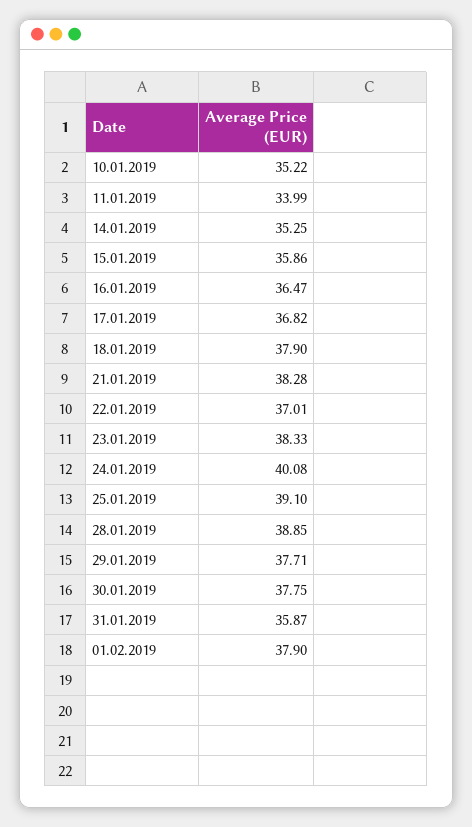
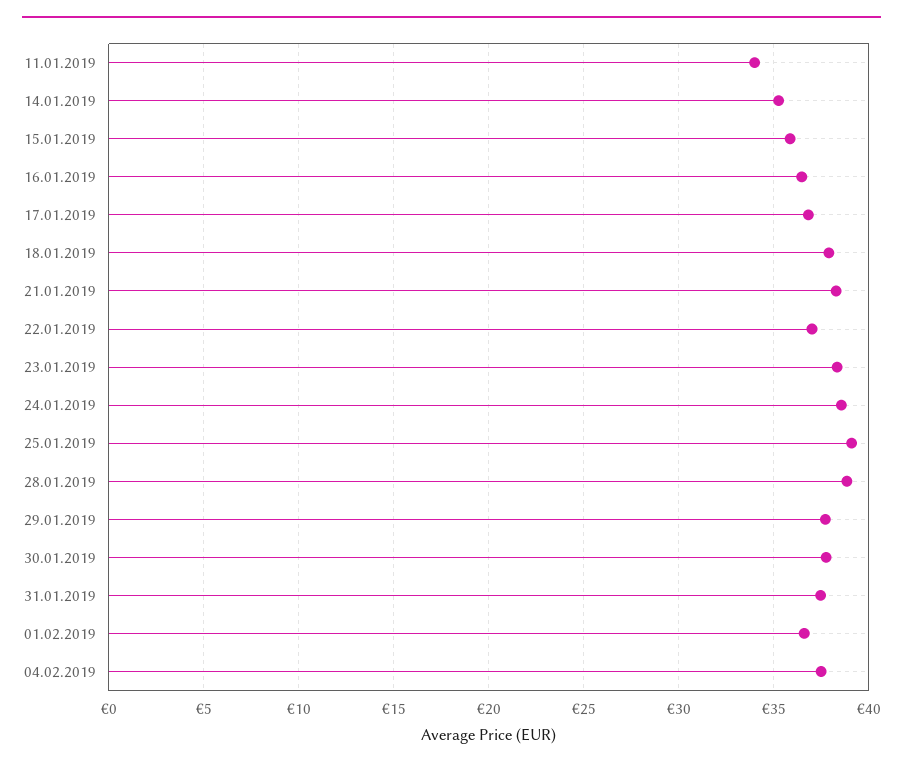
10.01.2019: 35.22 -> none
24.01.2019: 40.08 -> 38.5
31.01.2019: 35.87 -> 37.5
01.02.2019: 37.9 -> 36.5
04.02.2019: none -> 37.5

